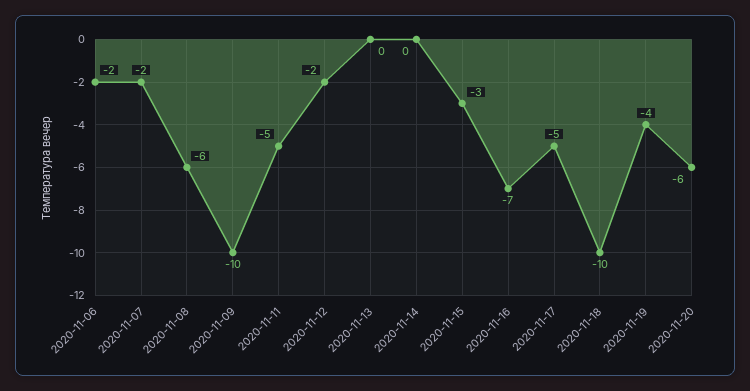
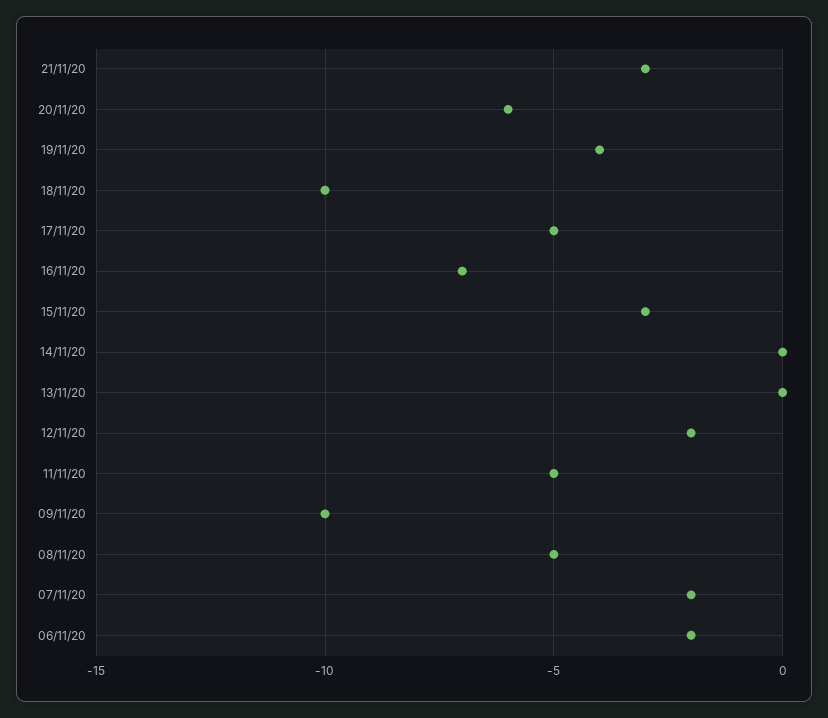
2020-11-08: -6 -> -5
21/11/20: none -> -3

